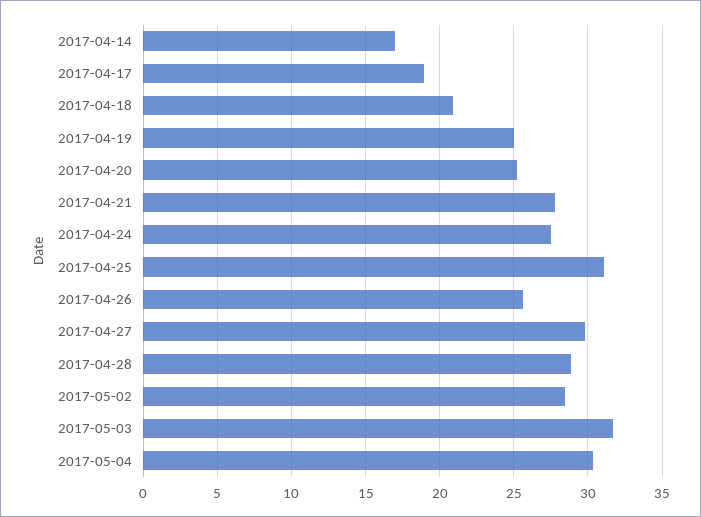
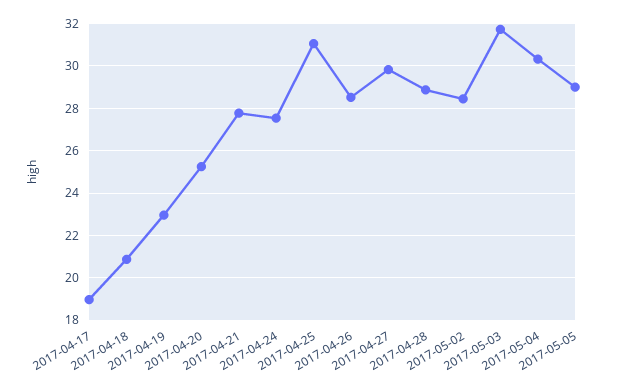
2017-04-14: 17 -> none
2017-04-19: 25 -> 23
2017-04-26: 25.5 -> 28.5
2017-05-05: none -> 29

